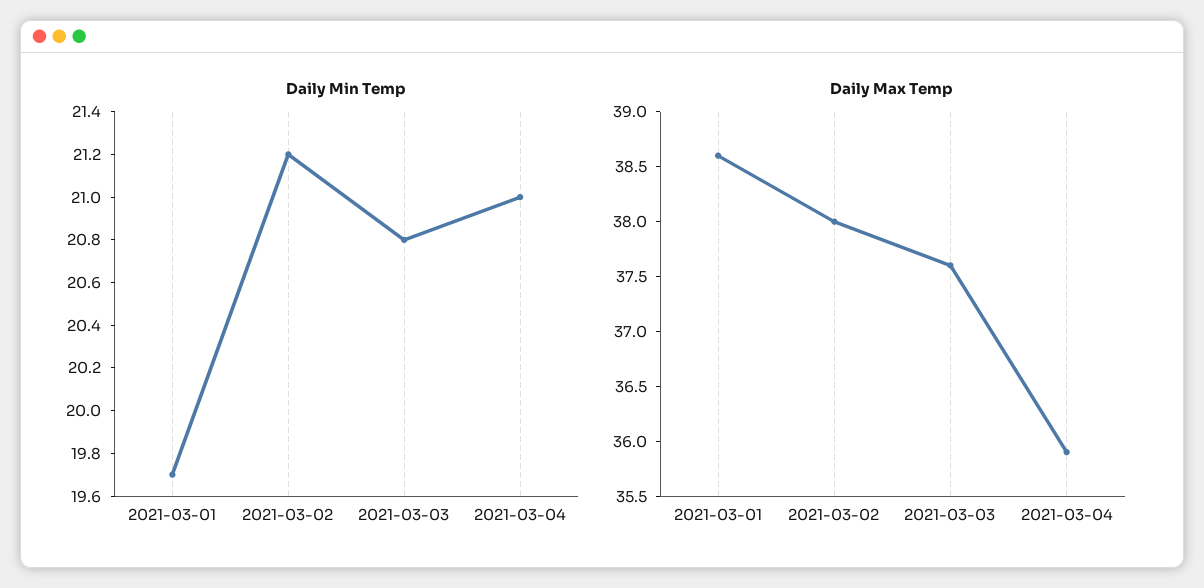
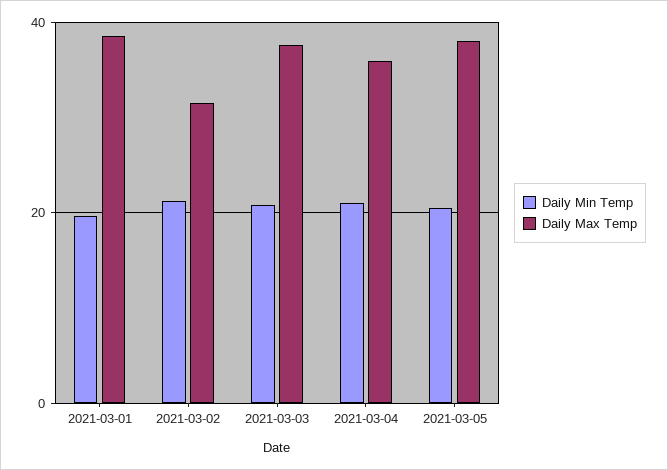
Daily Max Temp, 2021-03-02: 38 -> 32
Daily Min Temp, 2021-03-05: none -> 20
Daily Max Temp, 2021-03-05: none -> 38

